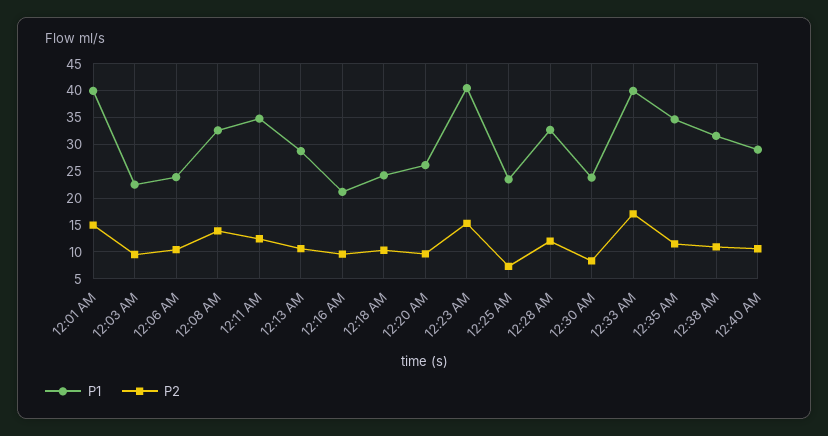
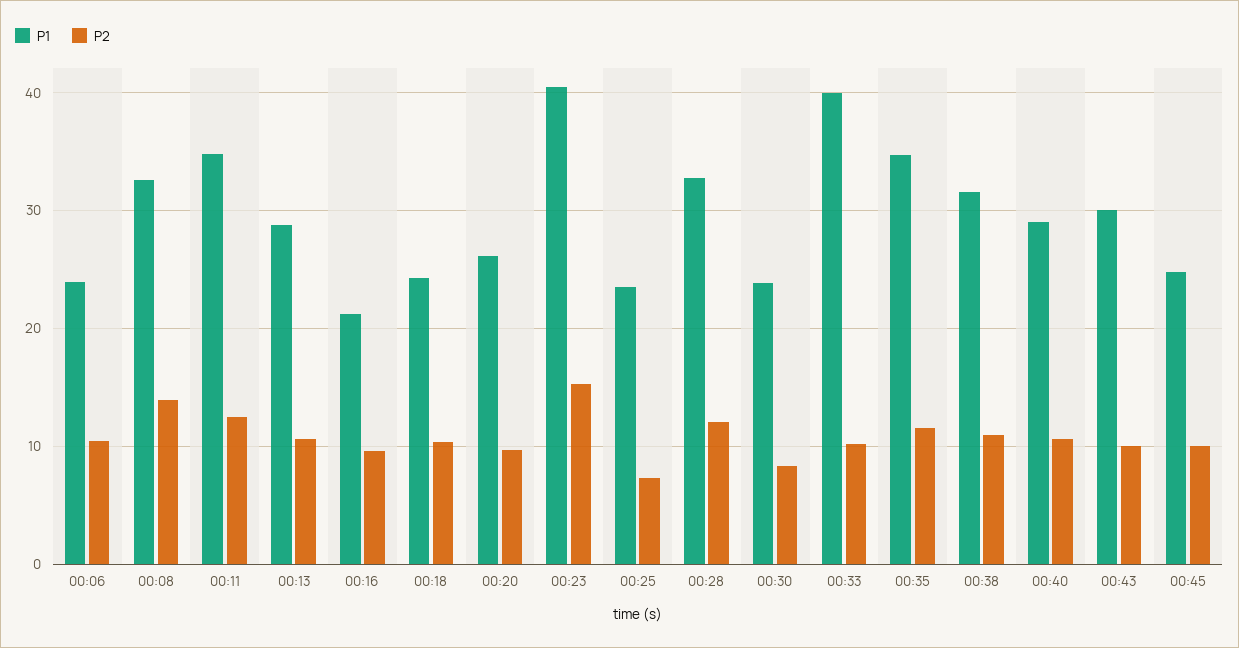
P1, 12:01 AM: 40 -> none
P2, 12:01 AM: 15 -> none
P1, 12:03 AM: 22.5 -> none
P2, 12:03 AM: 10 -> none
P2, 12:33 AM: 17.5 -> 10
P1, 00:43: none -> 30
P2, 00:43: none -> 10
P1, 00:45: none -> 25
P2, 00:45: none -> 10

